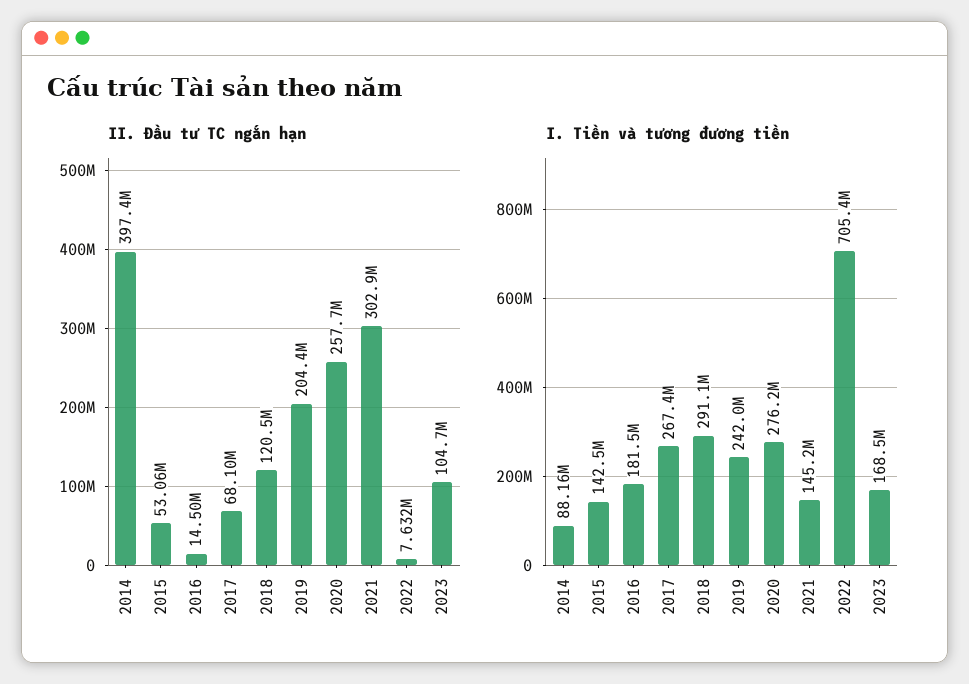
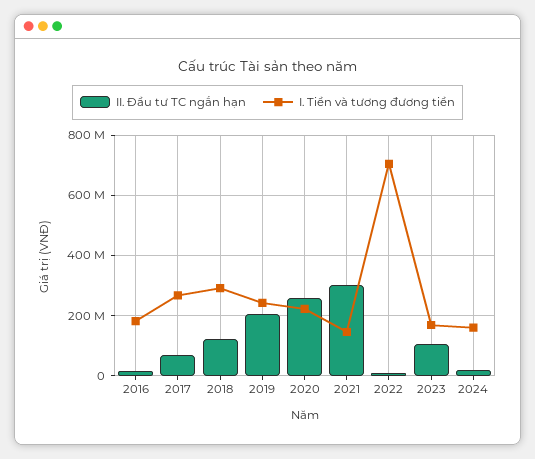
II. Đầu tư TC ngắn hạn, 2014: 397400000 -> none
II. Đầu tư TC ngắn hạn, 2015: 53060000 -> none
I. Tiền và tương đương tiền, 2014: 88160000 -> none
I. Tiền và tương đương tiền, 2015: 142500000 -> none
I. Tiền và tương đương tiền, 2020: 276200000 -> 220000000
II. Đầu tư TC ngắn hạn, 2024: none -> 20000000
I. Tiền và tương đương tiền, 2024: none -> 160000000

